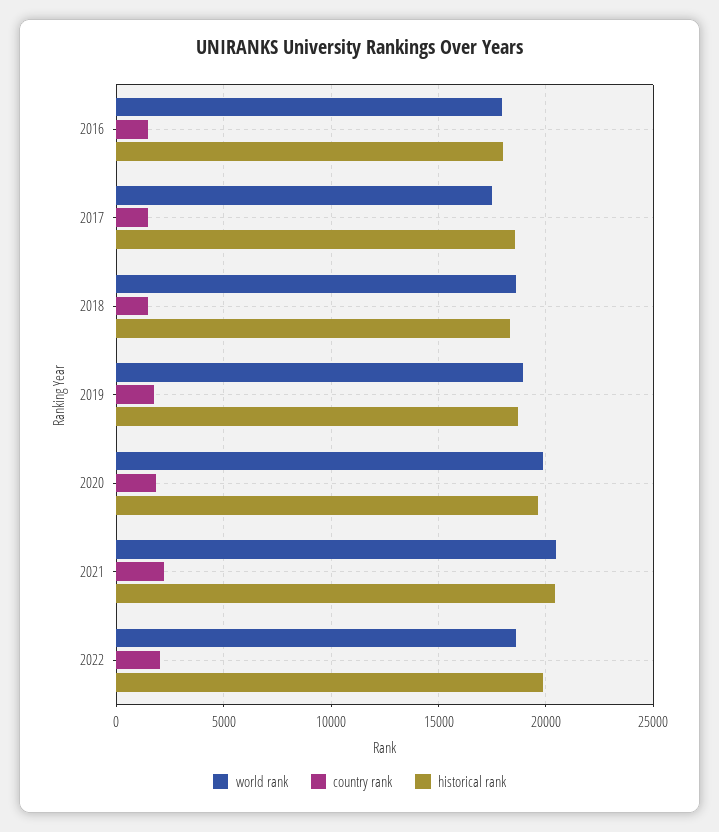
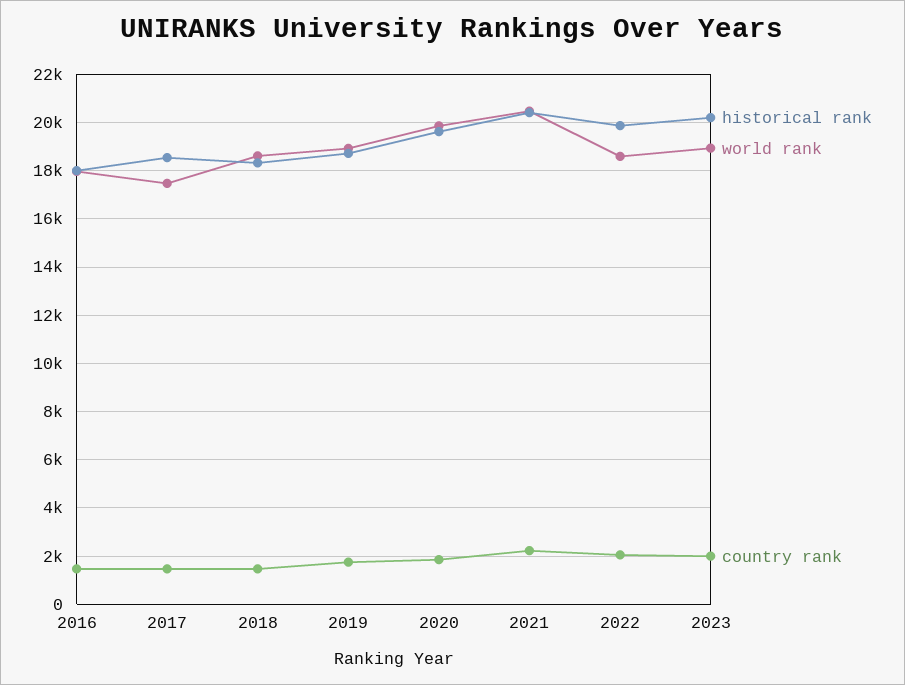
historical rank, 2023: none -> 20250
world rank, 2023: none -> 19000
country rank, 2023: none -> 2000

